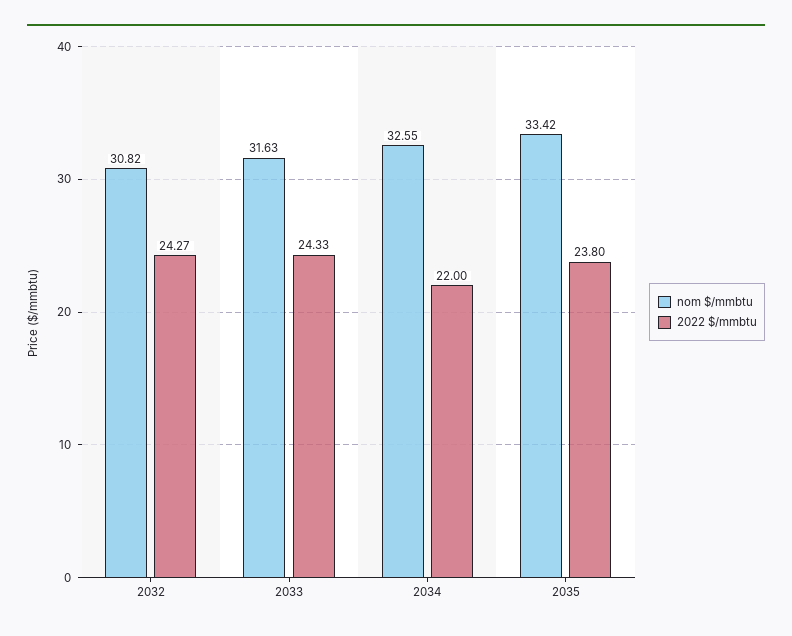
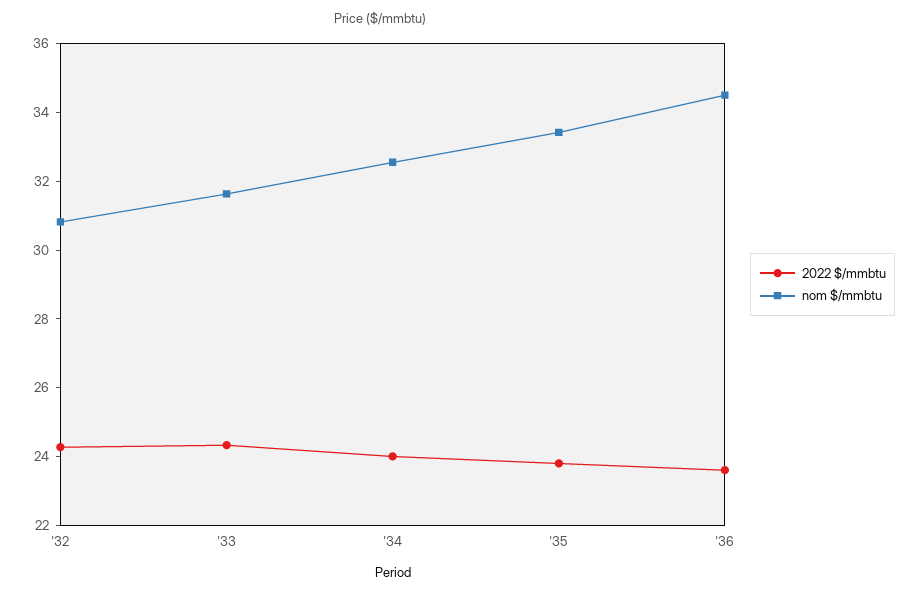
2022 $/mmbtu, 2034: 22 -> 24
2022 $/mmbtu, '36: none -> 23.5
nom $/mmbtu, '36: none -> 34.5

